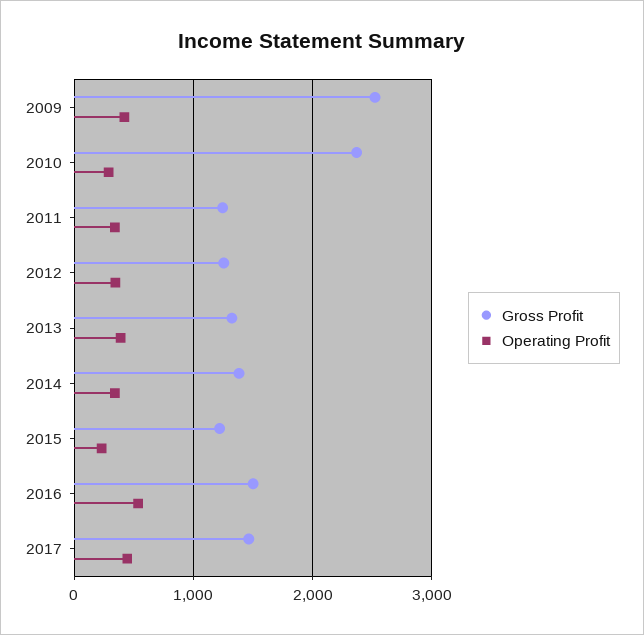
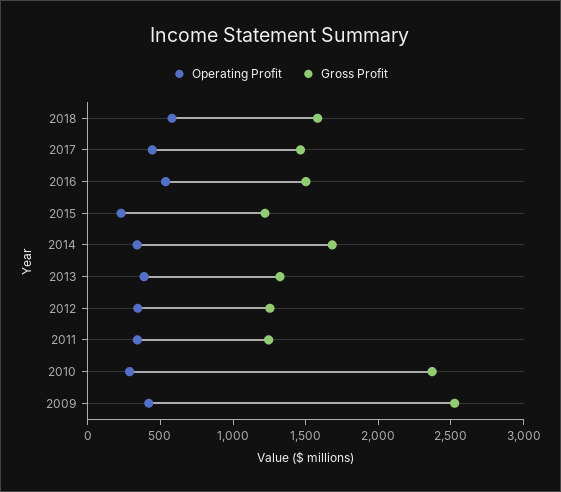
Gross Profit, 2014: 1400 -> 1700
Operating Profit, 2018: none -> 600
Gross Profit, 2018: none -> 1600

